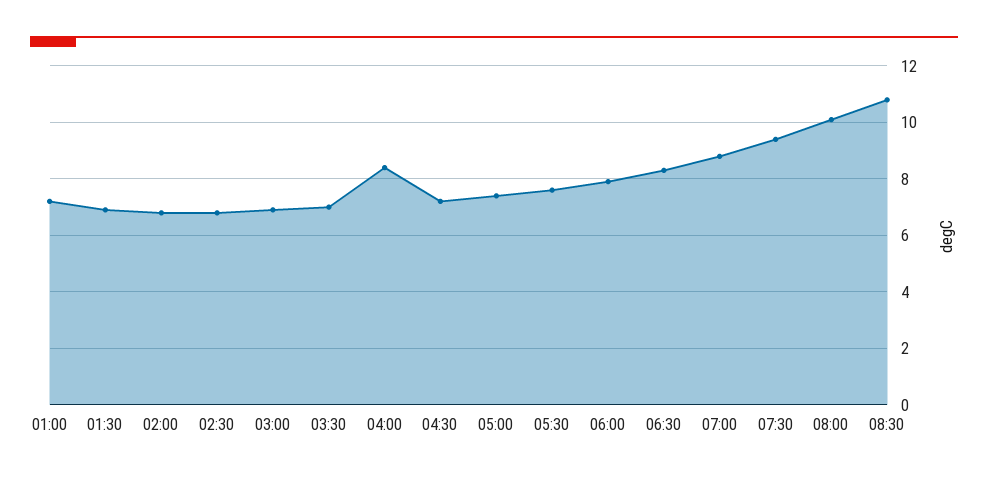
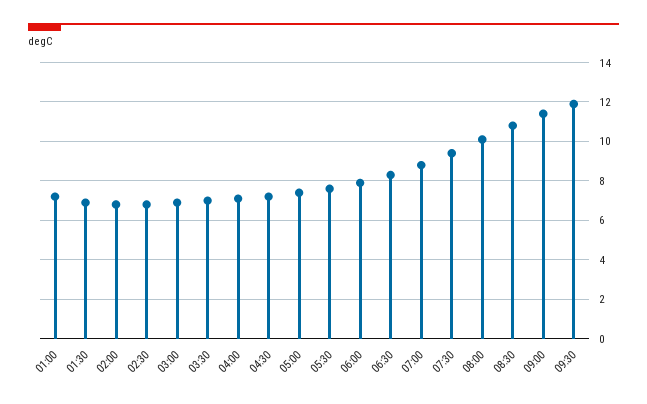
04:00: 8.5 -> 7
09:00: none -> 11.5
09:30: none -> 12

